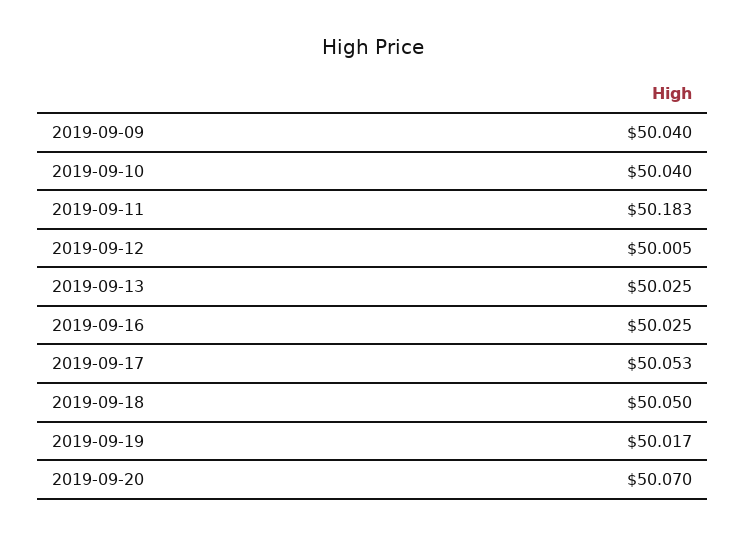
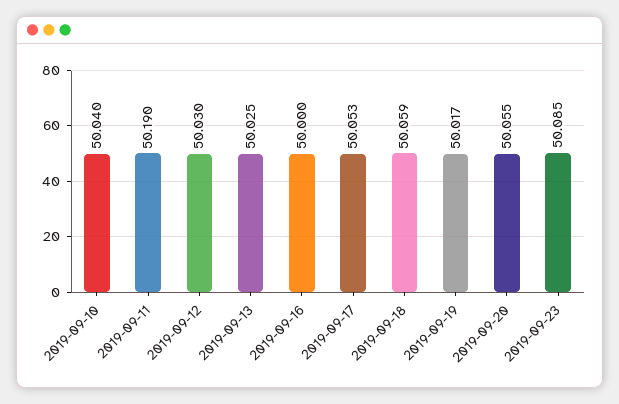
2019-09-09: 50.04 -> none
2019-09-11: 50.183 -> 50.19
2019-09-12: 50.005 -> 50.03
2019-09-16: 50.025 -> 50
2019-09-18: 50.05 -> 50.059
2019-09-20: 50.07 -> 50.055
2019-09-23: none -> 50.085

